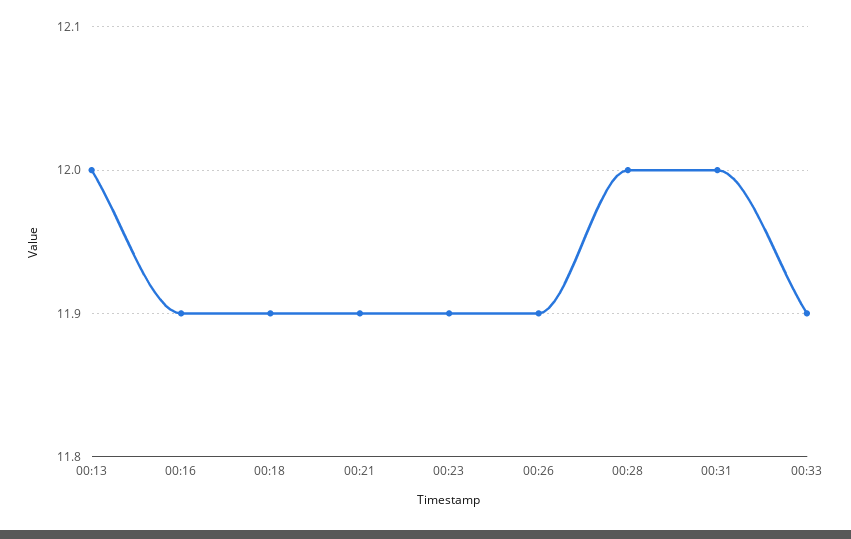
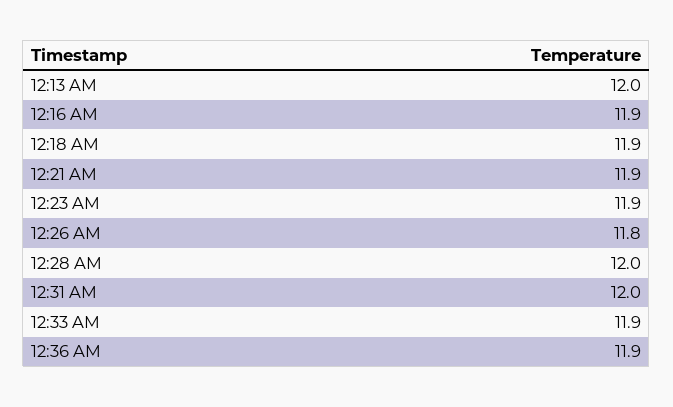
00:26: 11.9 -> 11.8
12:36 AM: none -> 11.9

